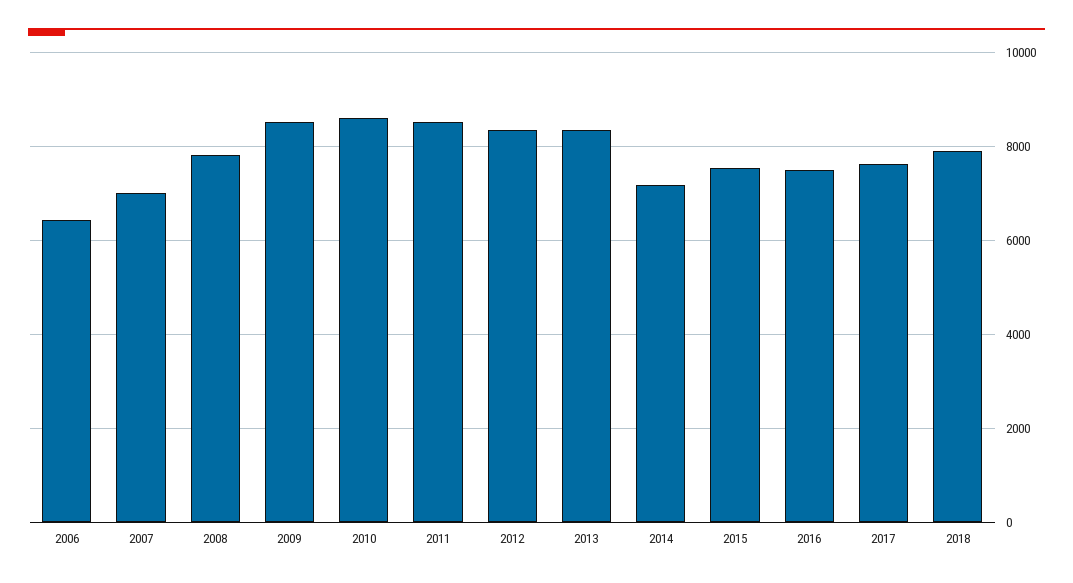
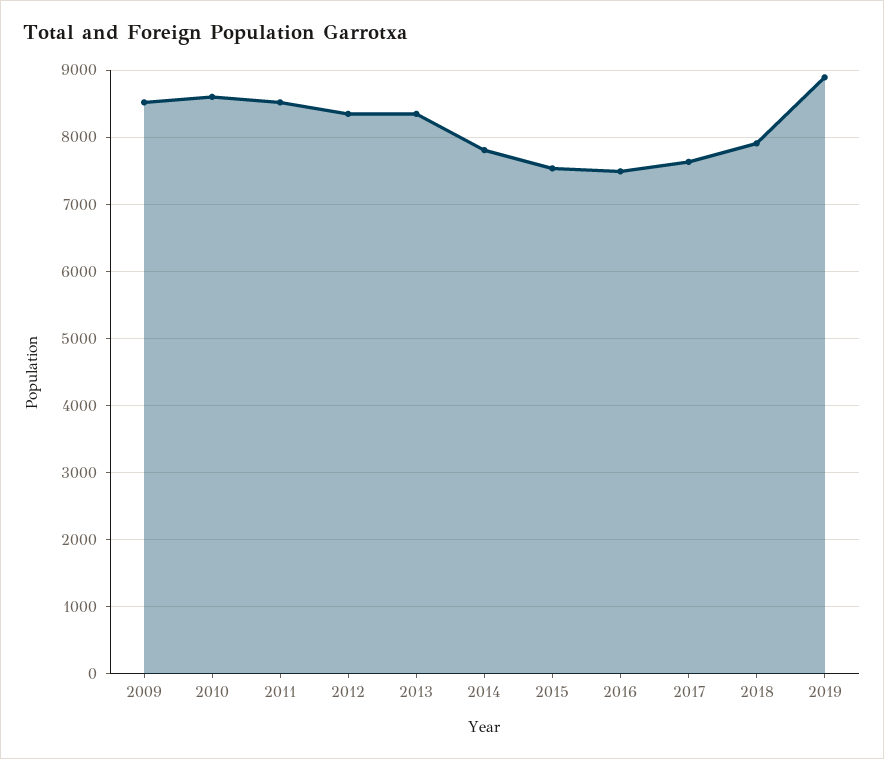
2006: 6400 -> none
2007: 7000 -> none
2008: 7800 -> none
2014: 7200 -> 7800
2019: none -> 8900

